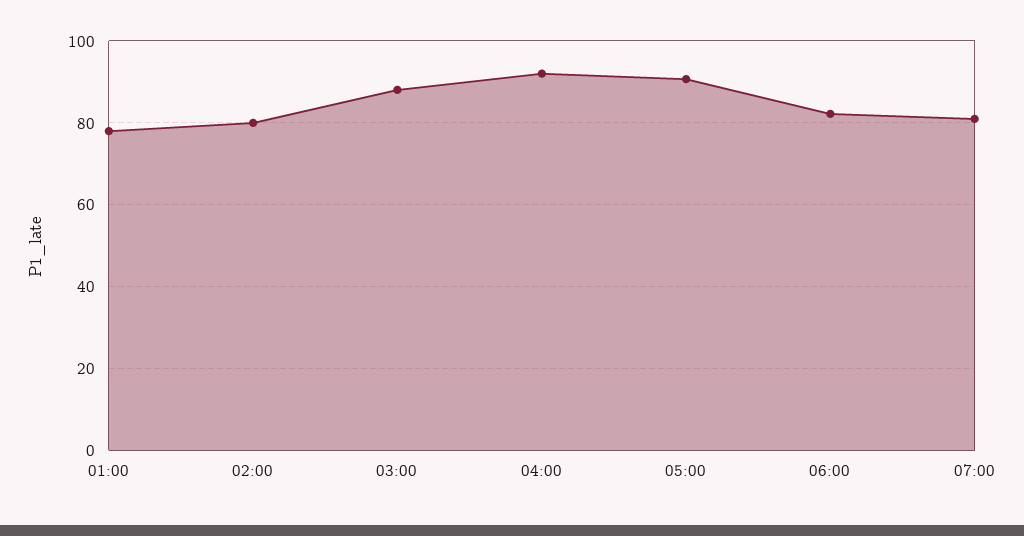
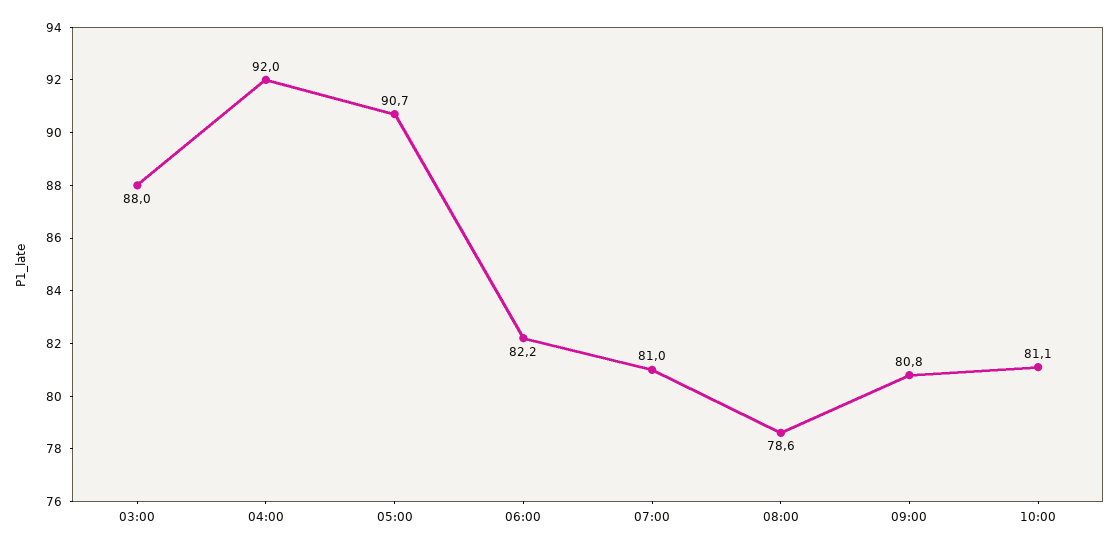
01:00: 78 -> none
02:00: 80 -> none
08:00: none -> 78.6
09:00: none -> 80.8
10:00: none -> 81.1

